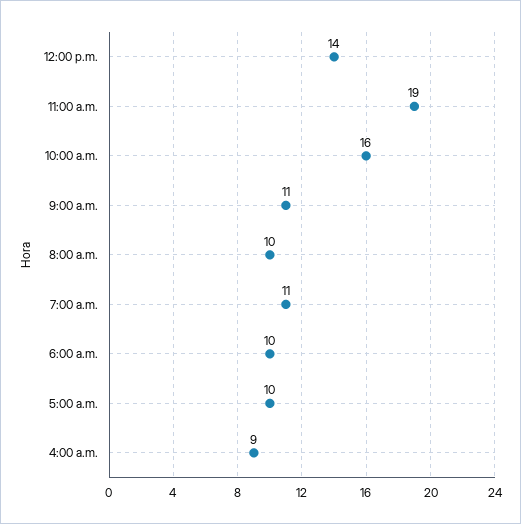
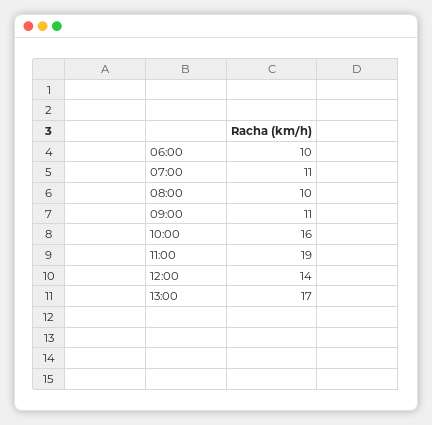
5:00 a.m.: 10 -> none
4:00 a.m.: 9 -> none
13:00: none -> 17

